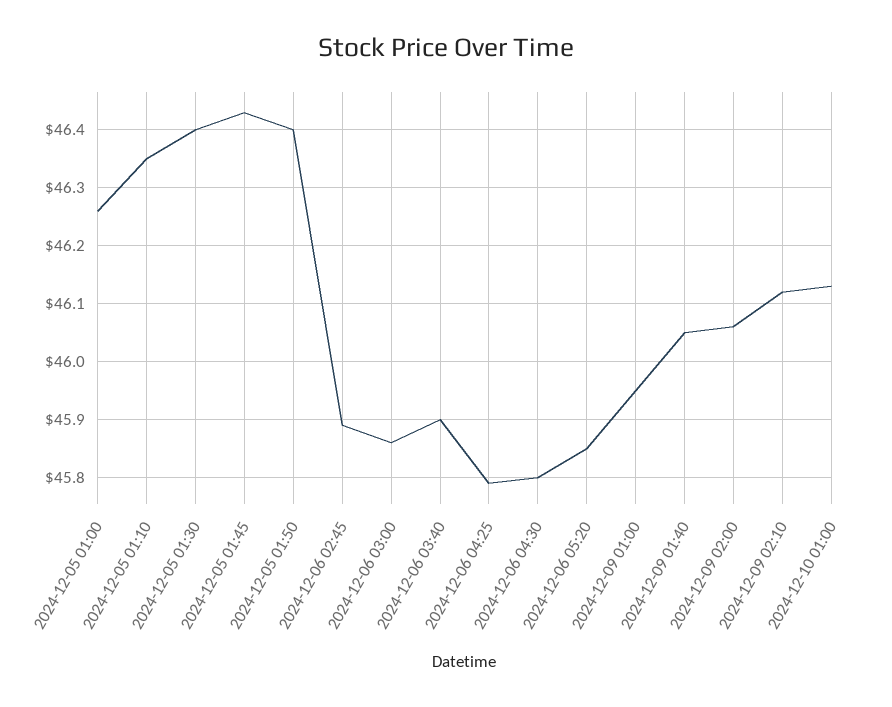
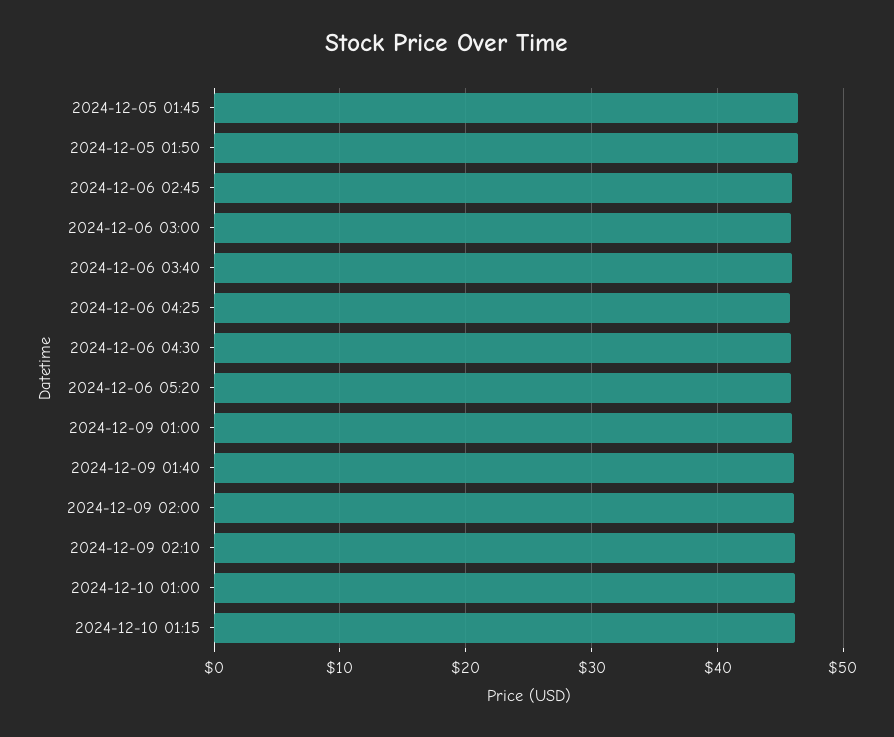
2024-12-05 01:00: 46.25 -> none
2024-12-05 01:10: 46.35 -> none
2024-12-05 01:30: 46.4 -> none
2024-12-10 01:15: none -> 46

